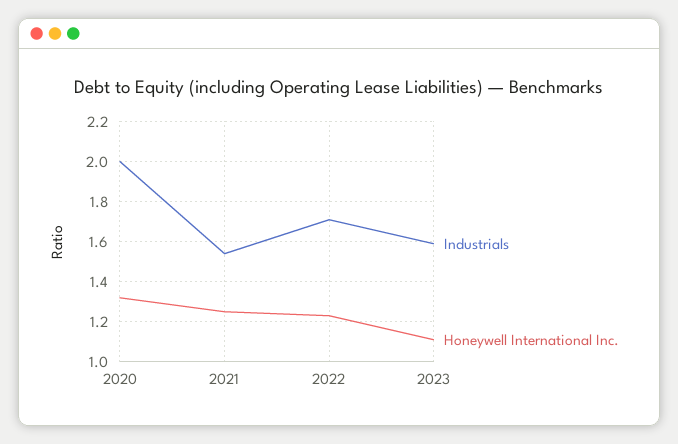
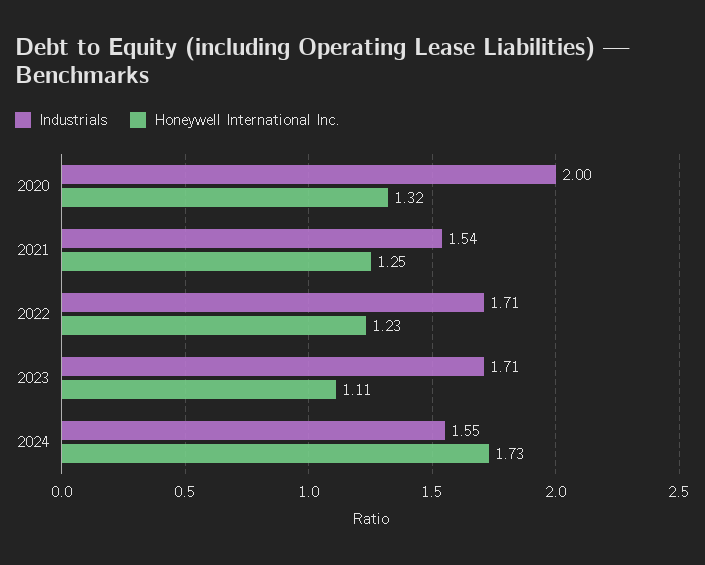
Industrials, 2023: 1.6 -> 1.71
Industrials, 2024: none -> 1.55
Honeywell International Inc., 2024: none -> 1.73

